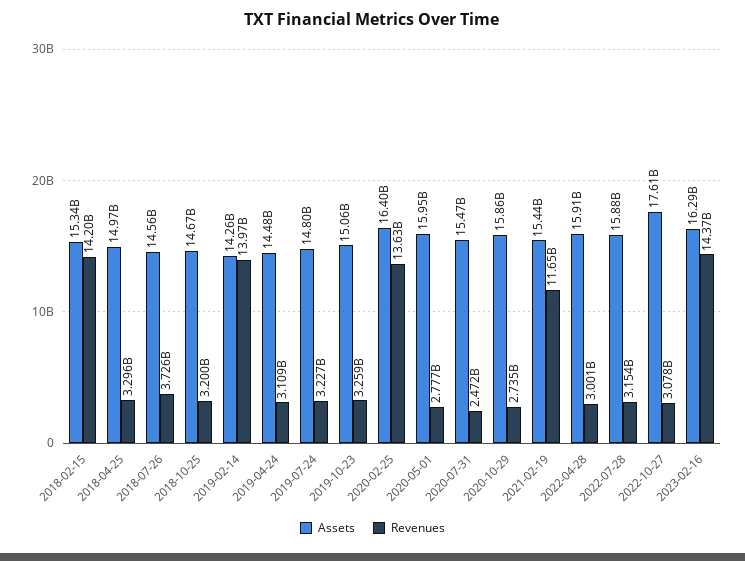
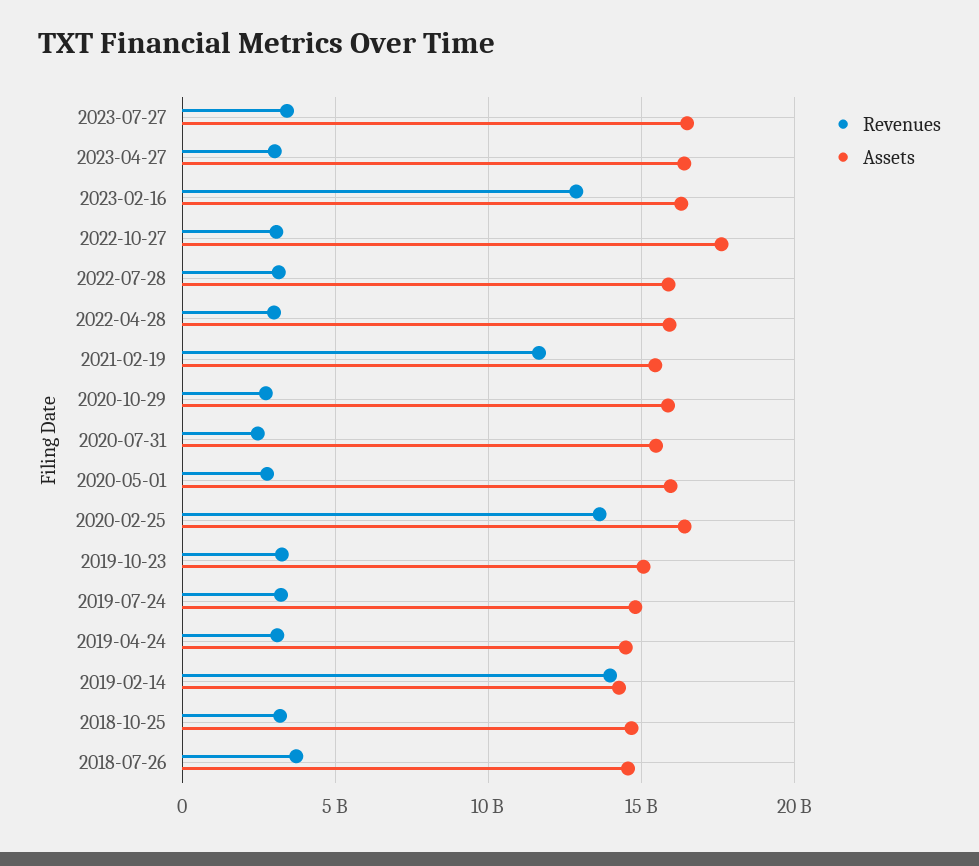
Assets, 2018-02-15: 15340000000 -> none
Revenues, 2018-02-15: 14200000000 -> none
Assets, 2018-04-25: 14970000000 -> none
Revenues, 2018-04-25: 3296000000 -> none
Revenues, 2023-02-16: 14370000000 -> 13000000000
Revenues, 2023-07-27: none -> 3500000000
Assets, 2023-07-27: none -> 16500000000
Revenues, 2023-04-27: none -> 3000000000
Assets, 2023-04-27: none -> 16500000000

